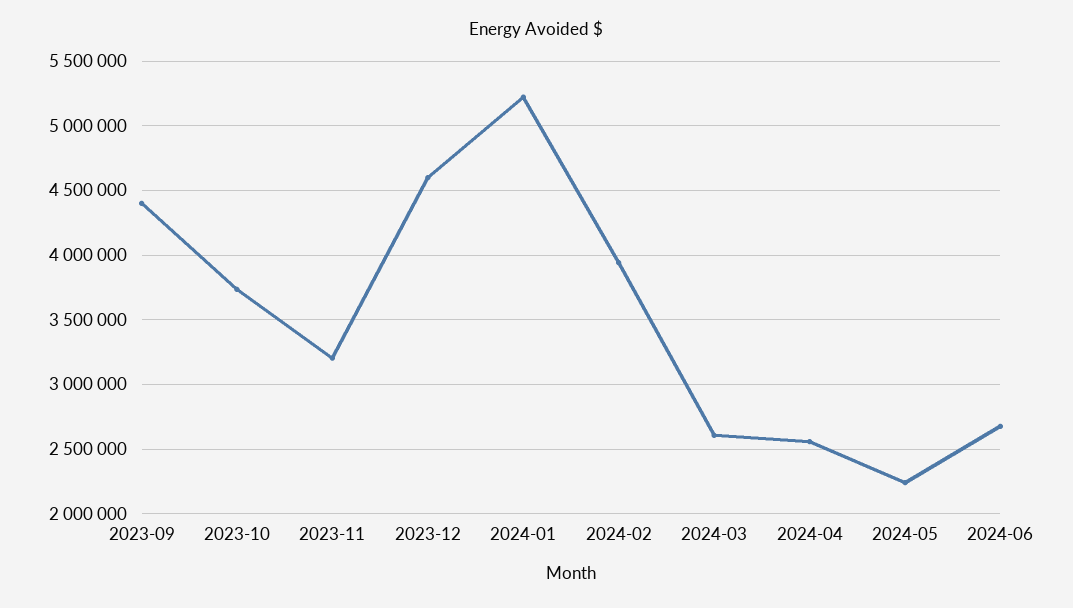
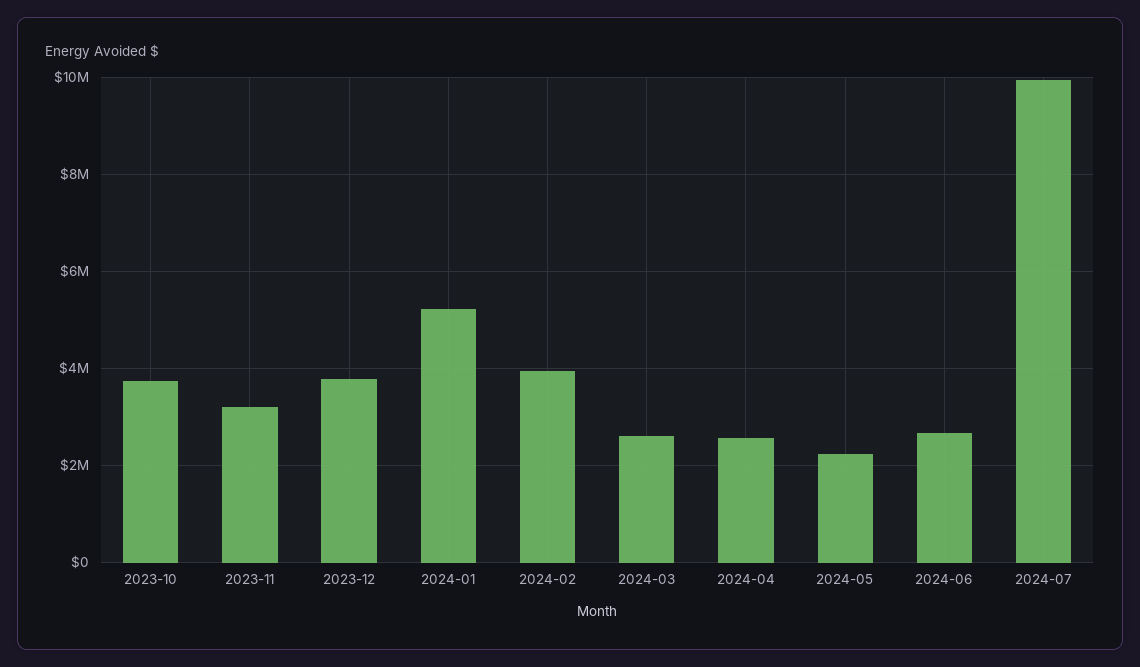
2023-09: 4400000 -> none
2023-12: 4600000 -> 3800000
2024-07: none -> 10000000

